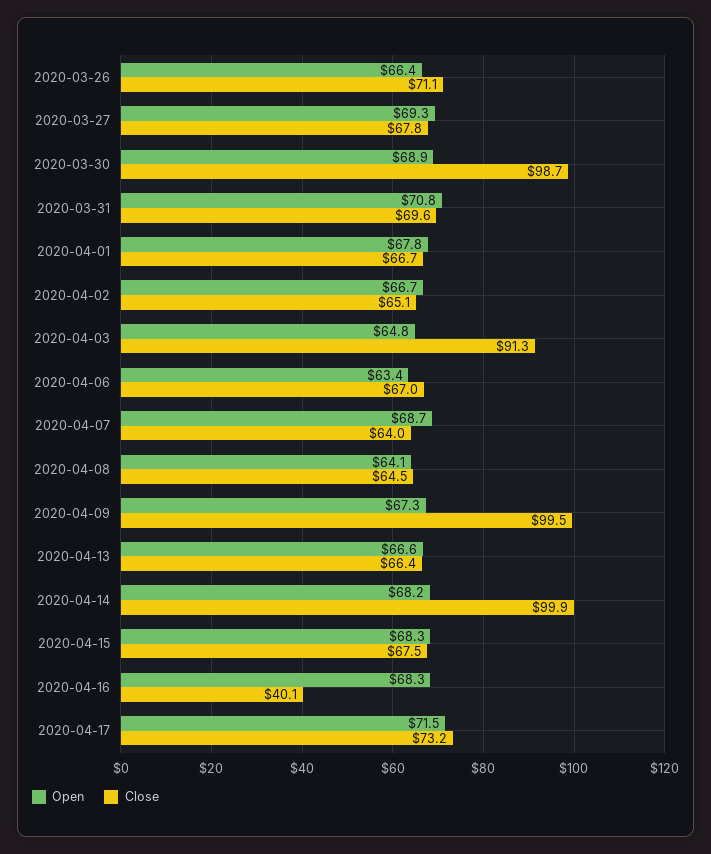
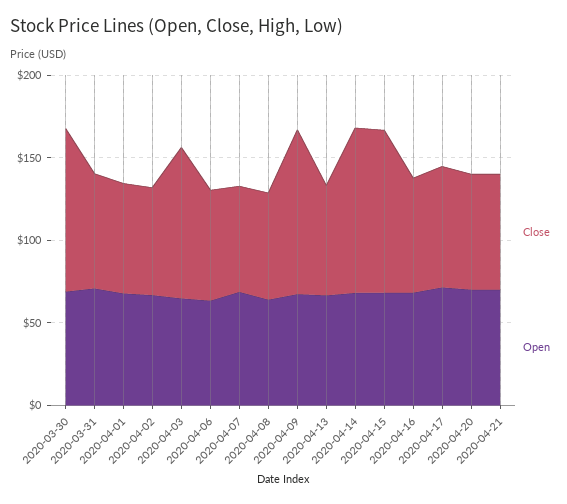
Open, 2020-03-26: 66.4 -> none
Close, 2020-03-26: 71.1 -> none
Open, 2020-03-27: 69.3 -> none
Close, 2020-03-27: 67.8 -> none
Close, 2020-04-15: 67.5 -> 100
Close, 2020-04-16: 40.1 -> 70
Close, 2020-04-20: none -> 70
Open, 2020-04-20: none -> 70
Close, 2020-04-21: none -> 70
Open, 2020-04-21: none -> 70

